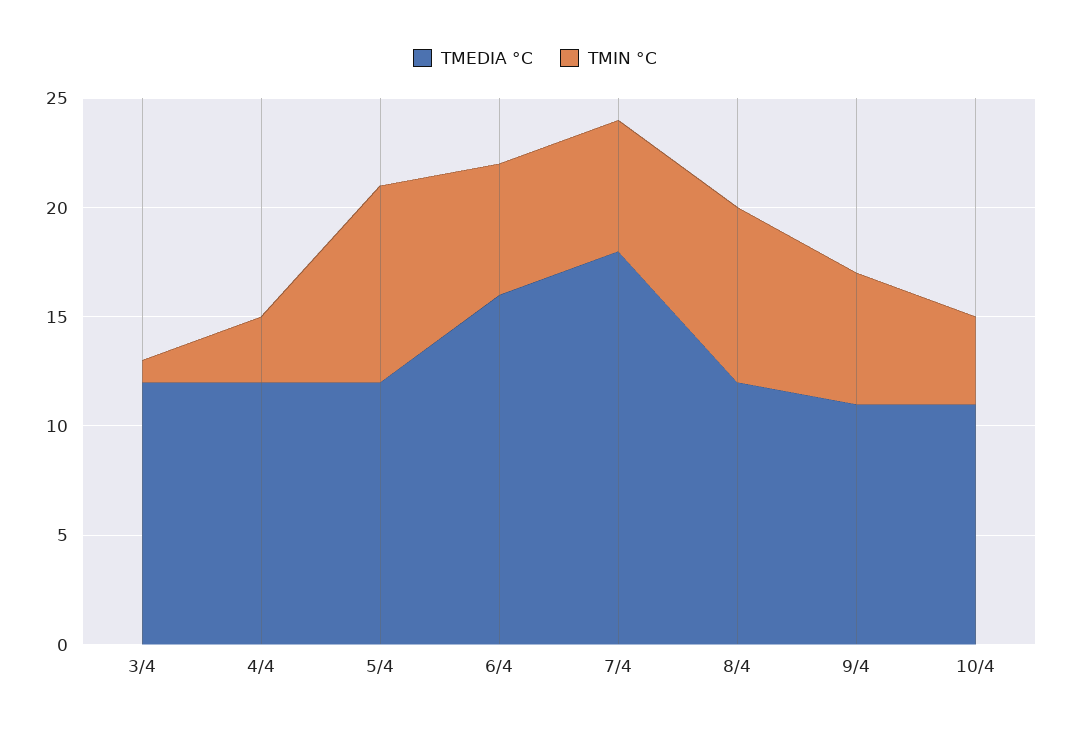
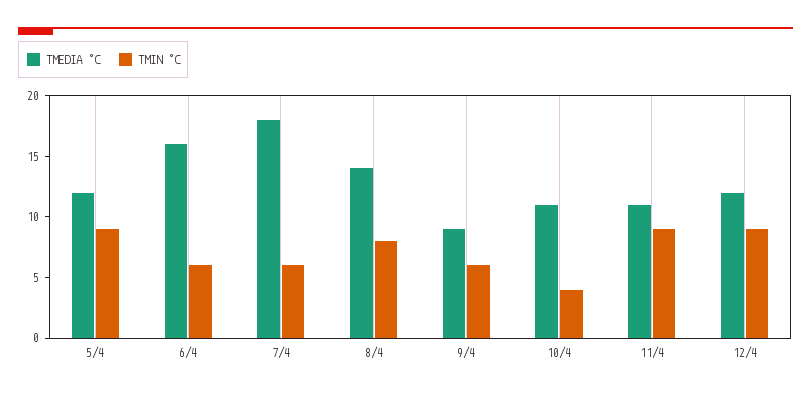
TMEDIA °C, 3/4: 12 -> none
TMIN °C, 3/4: 1 -> none
TMEDIA °C, 4/4: 12 -> none
TMIN °C, 4/4: 3 -> none
TMEDIA °C, 8/4: 12 -> 14
TMEDIA °C, 9/4: 11 -> 9
TMEDIA °C, 11/4: none -> 11
TMIN °C, 11/4: none -> 9
TMEDIA °C, 12/4: none -> 12
TMIN °C, 12/4: none -> 9

